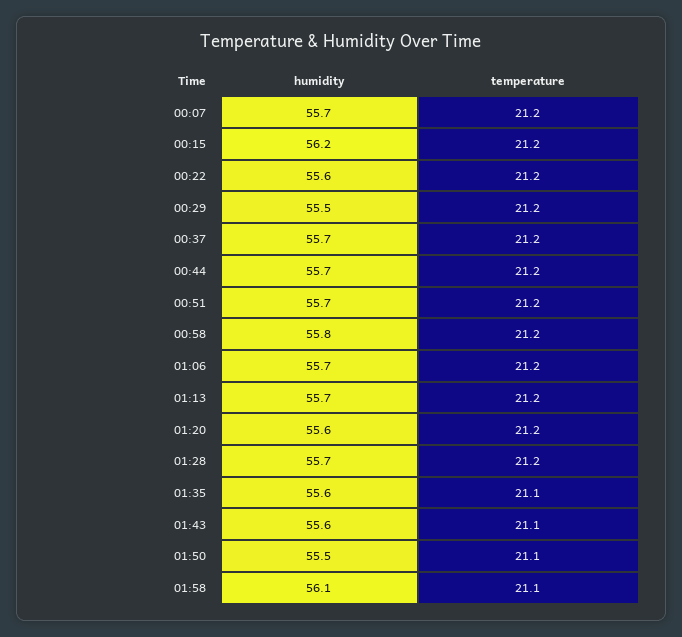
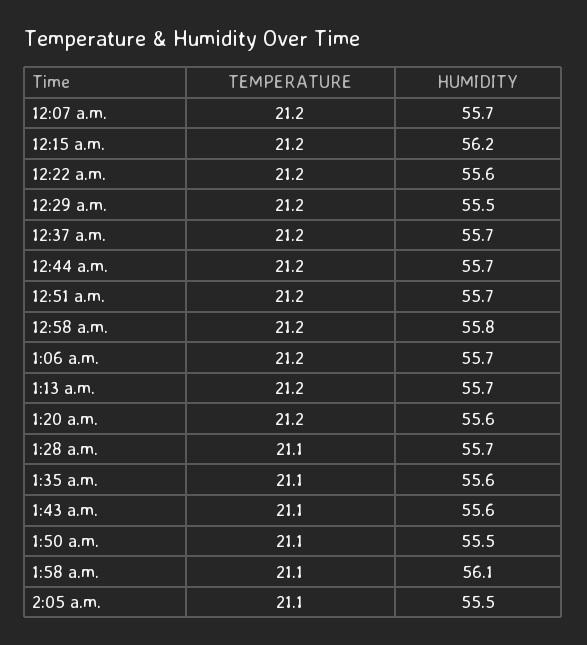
temperature, 01:28: 21.2 -> 21.1
temperature, 2:05 a.m.: none -> 21.1
humidity, 2:05 a.m.: none -> 55.5

